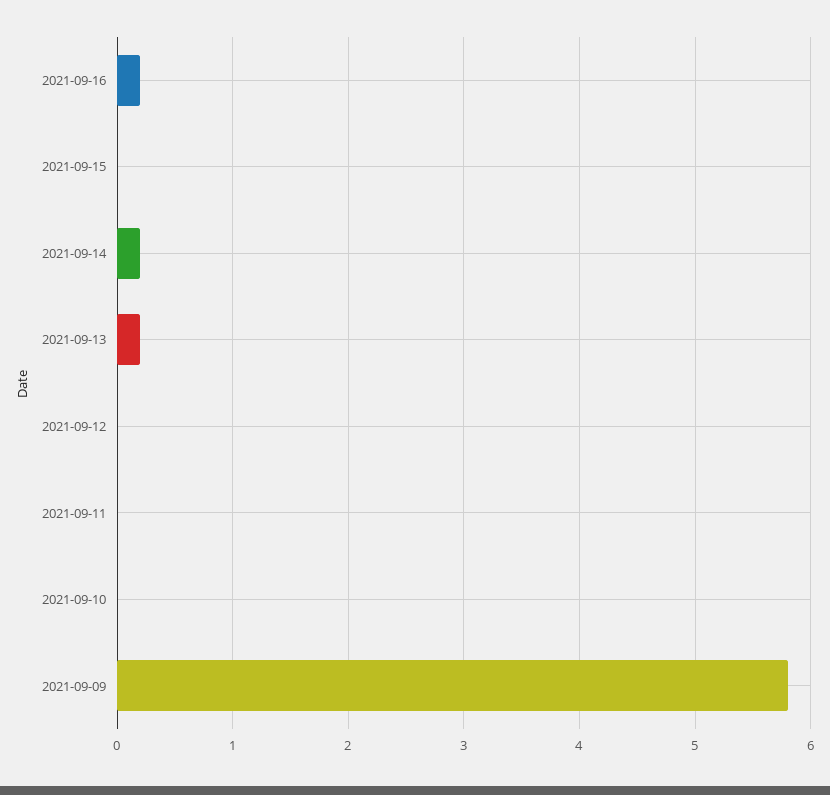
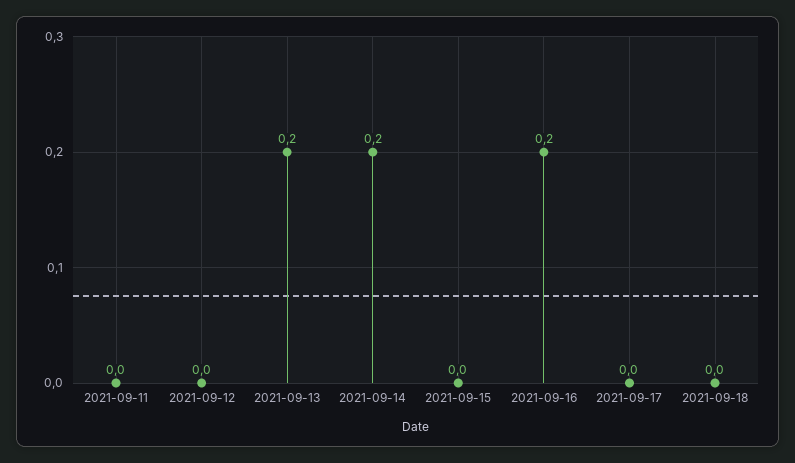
2021-09-10: 0 -> none
2021-09-09: 5.8 -> none
2021-09-17: none -> 0
2021-09-18: none -> 0

